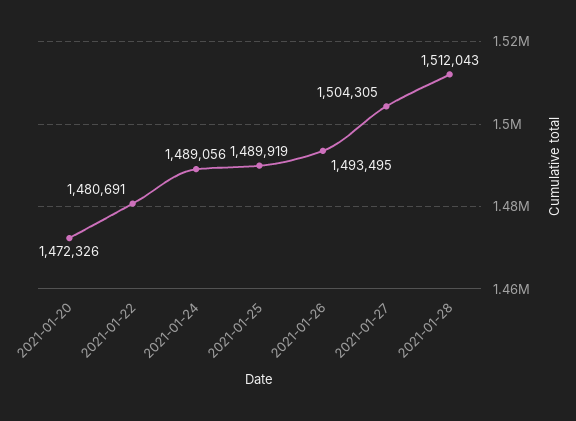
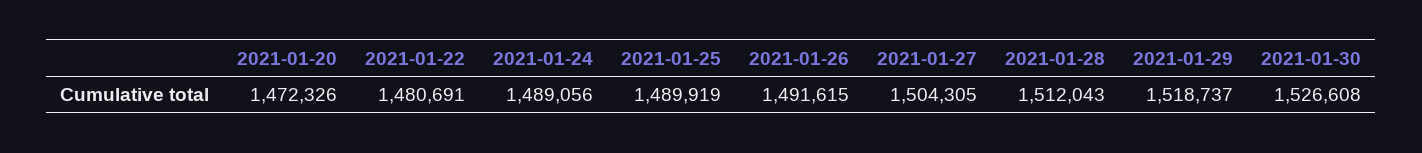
2021-01-26: 1493495 -> 1491615
2021-01-29: none -> 1518737
2021-01-30: none -> 1526608

